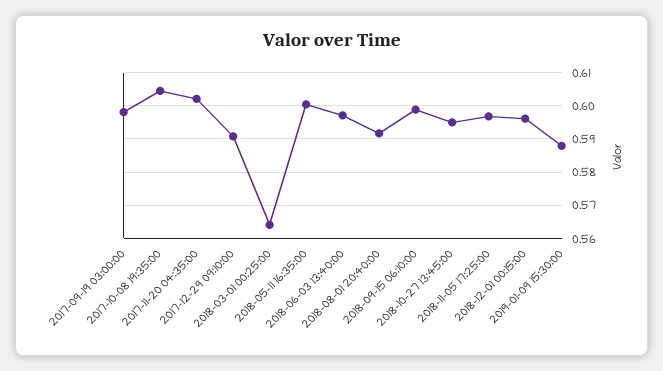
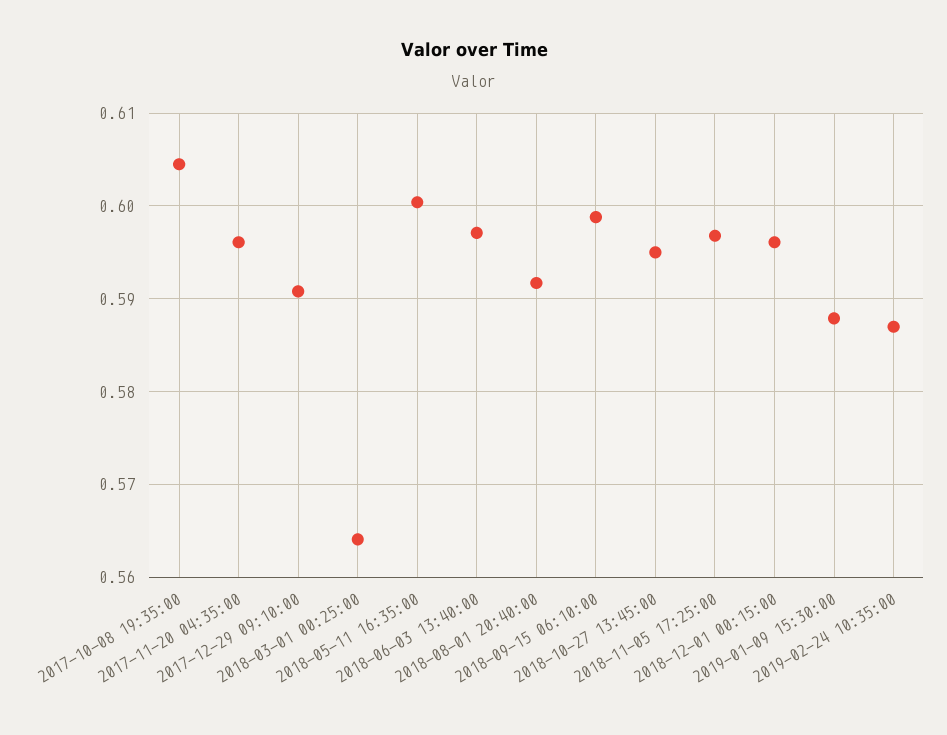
2017-09-19 03:00:00: 0.598 -> none
2017-11-20 04:35:00: 0.602 -> 0.596
2019-02-24 10:35:00: none -> 0.587

